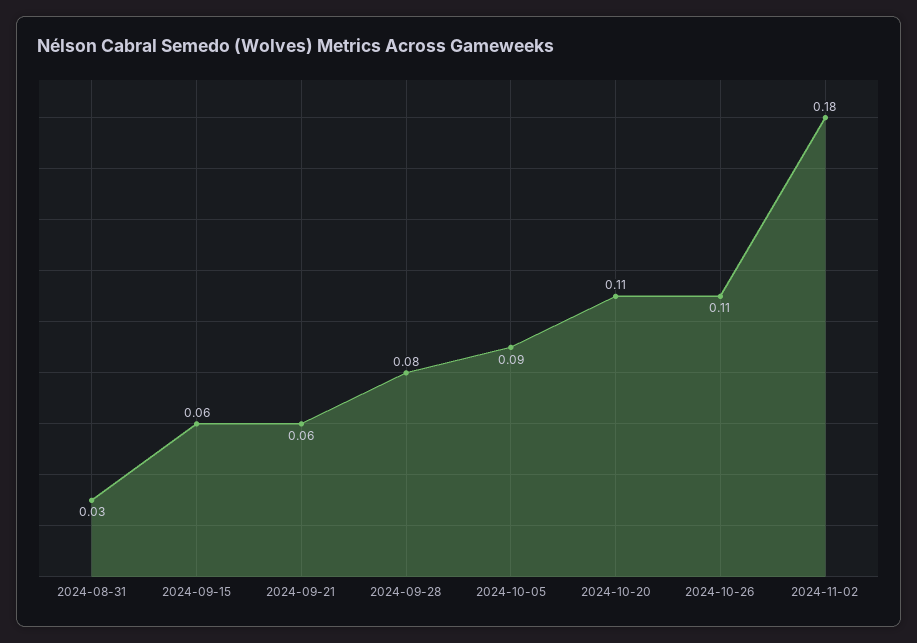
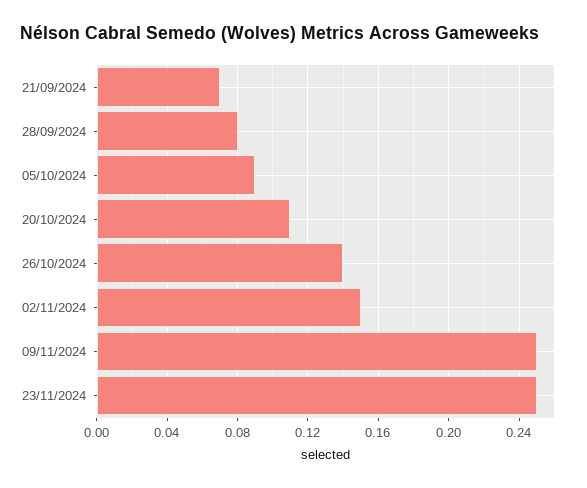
2024-08-31: 0.03 -> none
2024-09-15: 0.06 -> none
2024-09-21: 0.06 -> 0.07
2024-10-26: 0.11 -> 0.14
2024-11-02: 0.18 -> 0.15
09/11/2024: none -> 0.25
23/11/2024: none -> 0.25

